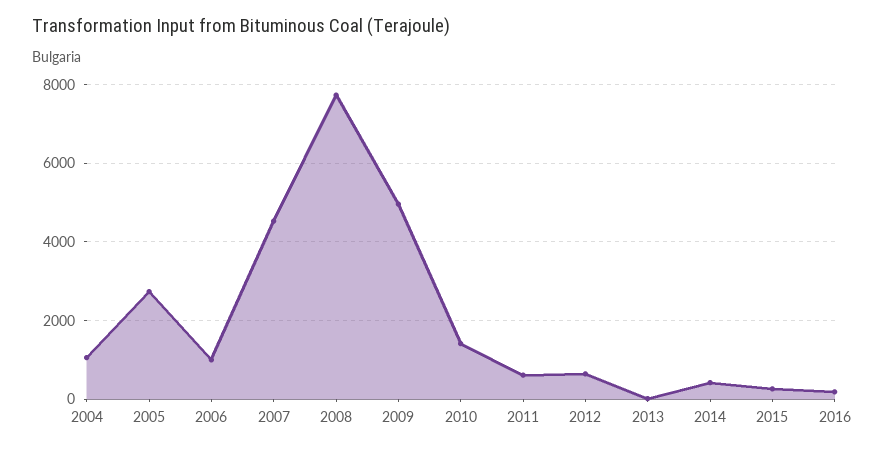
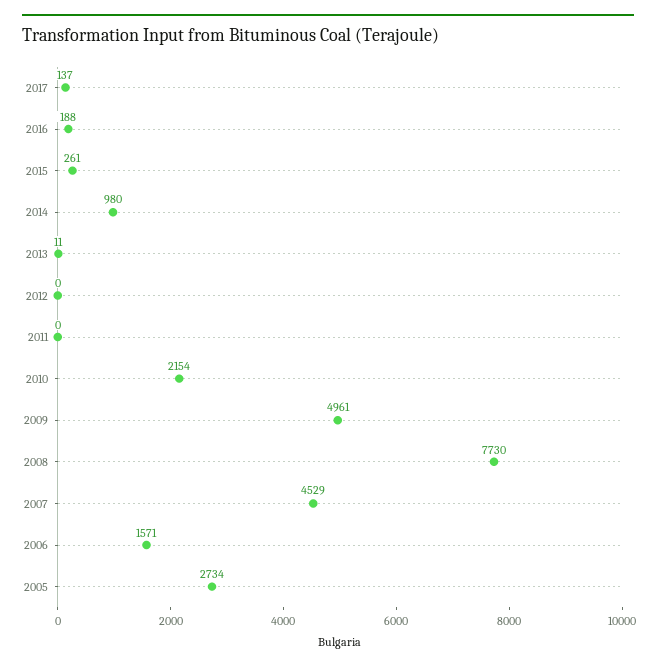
2004: 1000 -> none
2006: 1000 -> 1571
2010: 1400 -> 2154
2011: 600 -> 0
2012: 600 -> 0
2014: 400 -> 980
2017: none -> 137

